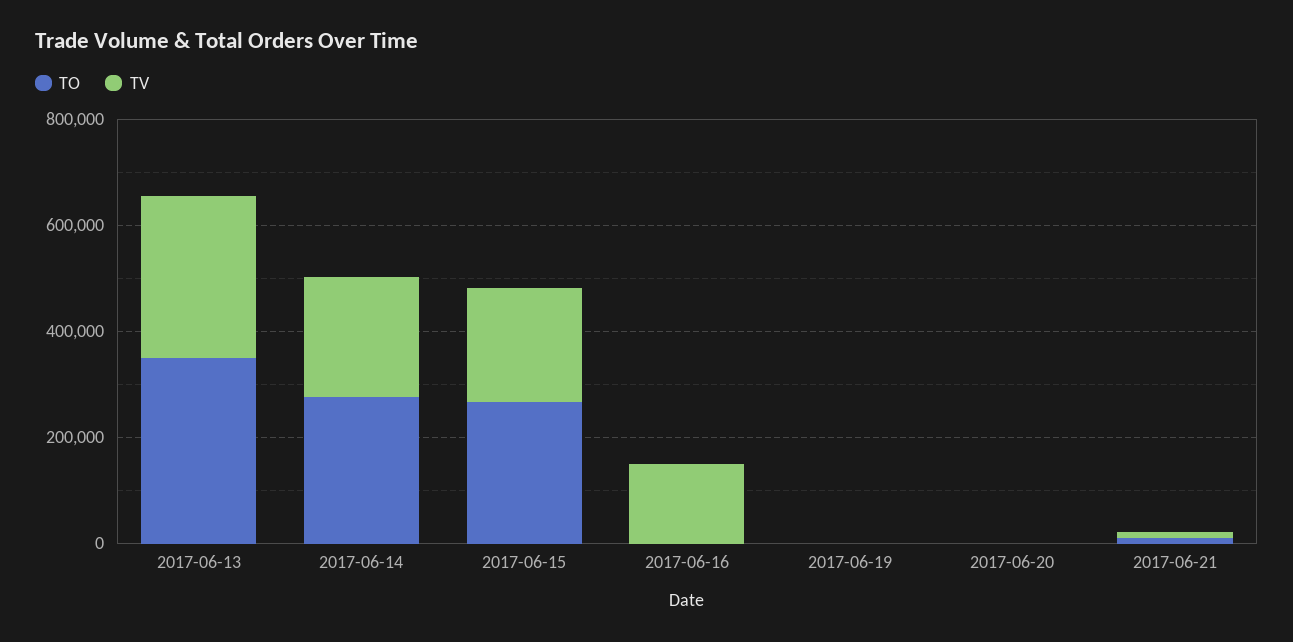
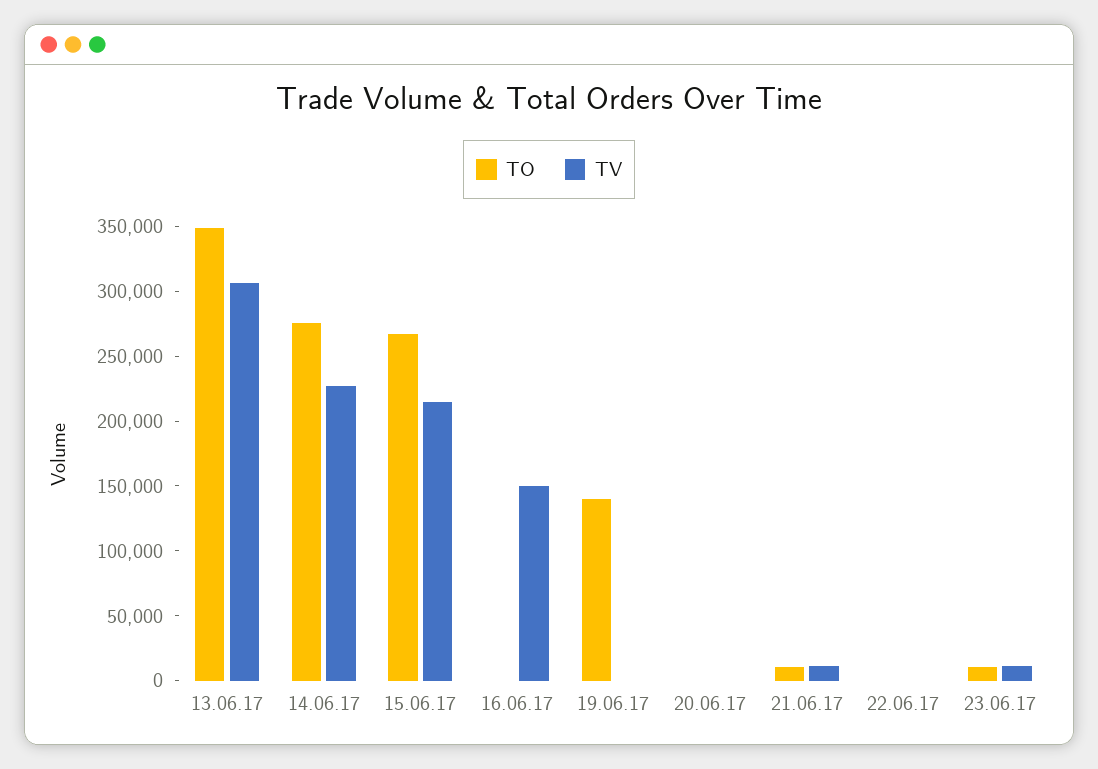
TO, 2017-06-19: 0 -> 140000
TO, 22.06.17: none -> 0
TV, 22.06.17: none -> 0
TO, 23.06.17: none -> 10000
TV, 23.06.17: none -> 10000

